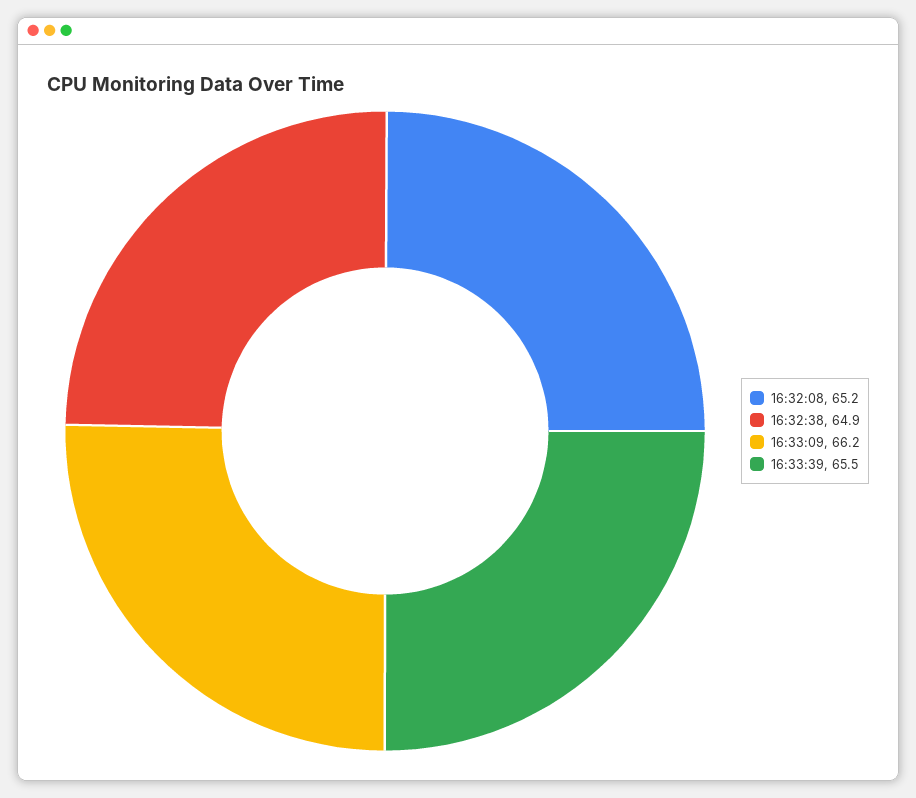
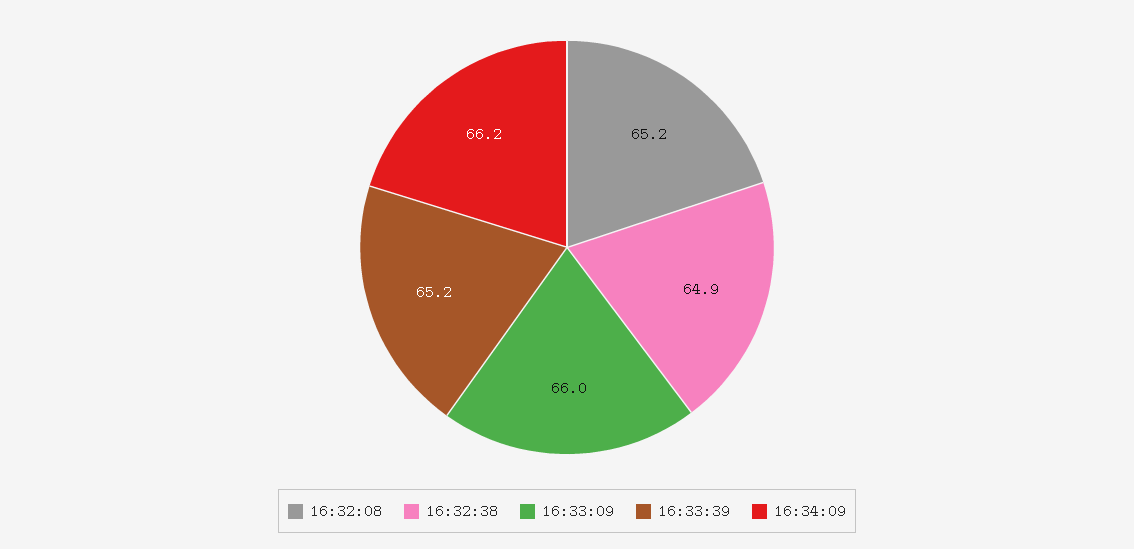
16:33:09: 66.2 -> 66
16:33:39: 65.5 -> 65.2
16:34:09: none -> 66.2

